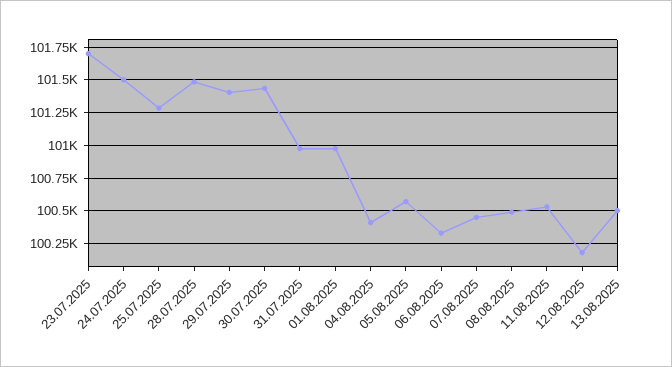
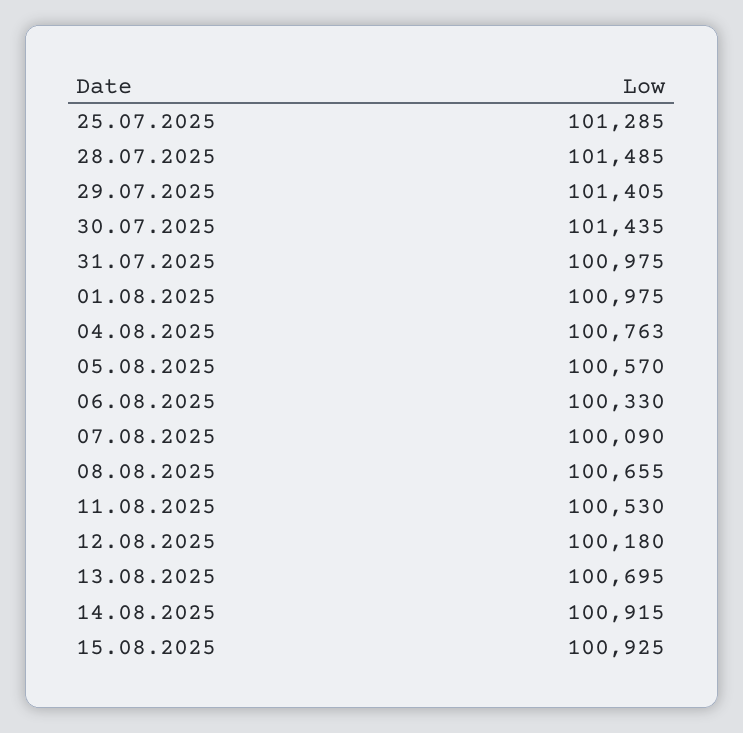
23.07.2025: 101700 -> none
24.07.2025: 101500 -> none
04.08.2025: 100400 -> 100763
07.08.2025: 100450 -> 100090
08.08.2025: 100500 -> 100655
13.08.2025: 100500 -> 100695
14.08.2025: none -> 100915
15.08.2025: none -> 100925

